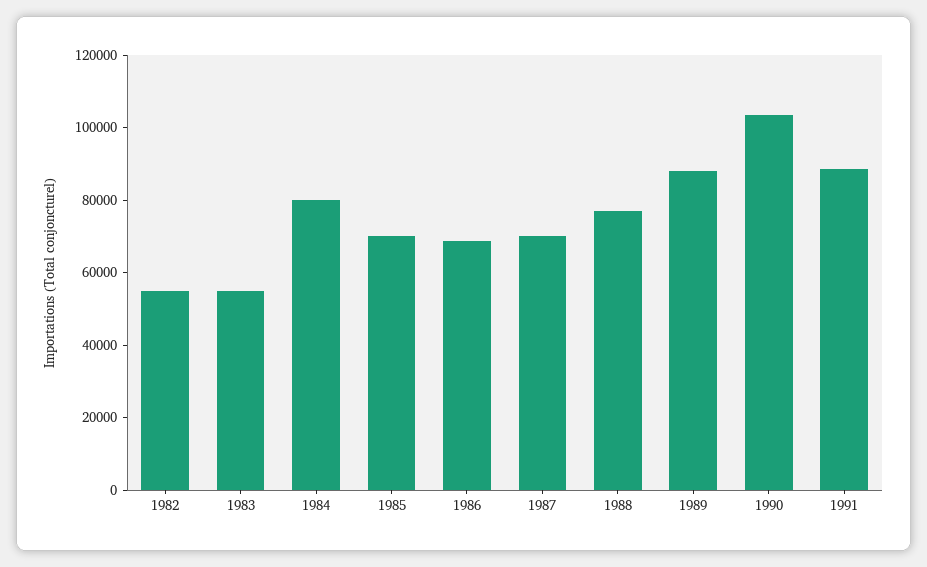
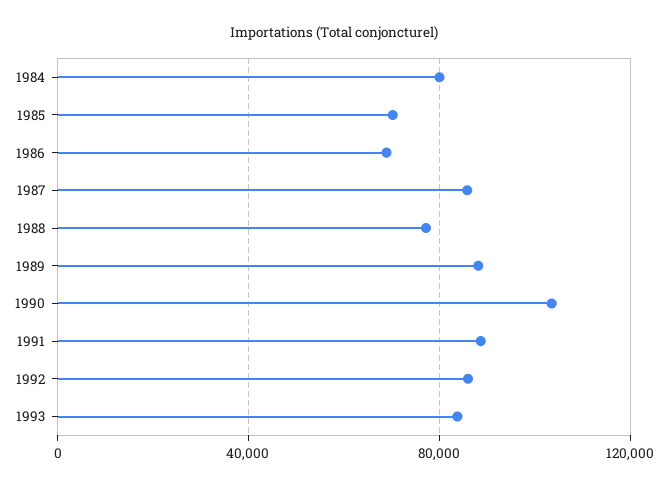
1982: 55000 -> none
1983: 55000 -> none
1987: 70000 -> 85000
1992: none -> 85000
1993: none -> 85000

